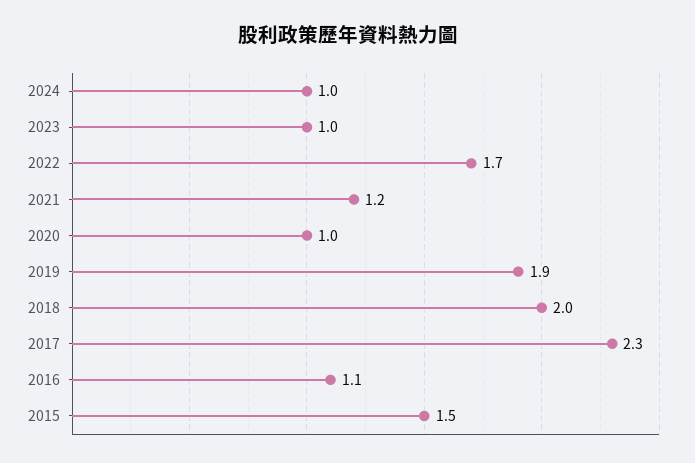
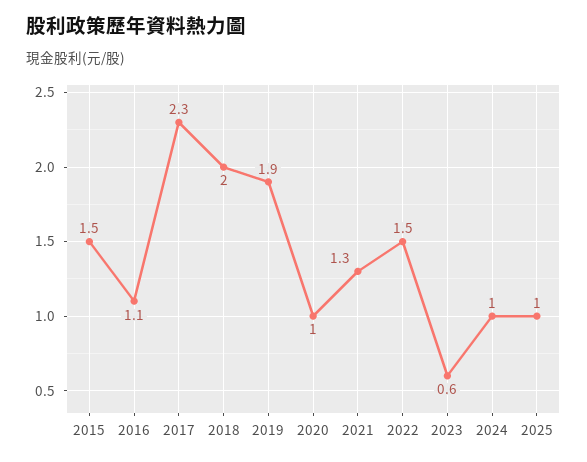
2023: 1 -> 0.6
2022: 1.7 -> 1.5
2021: 1.2 -> 1.3
2025: none -> 1

